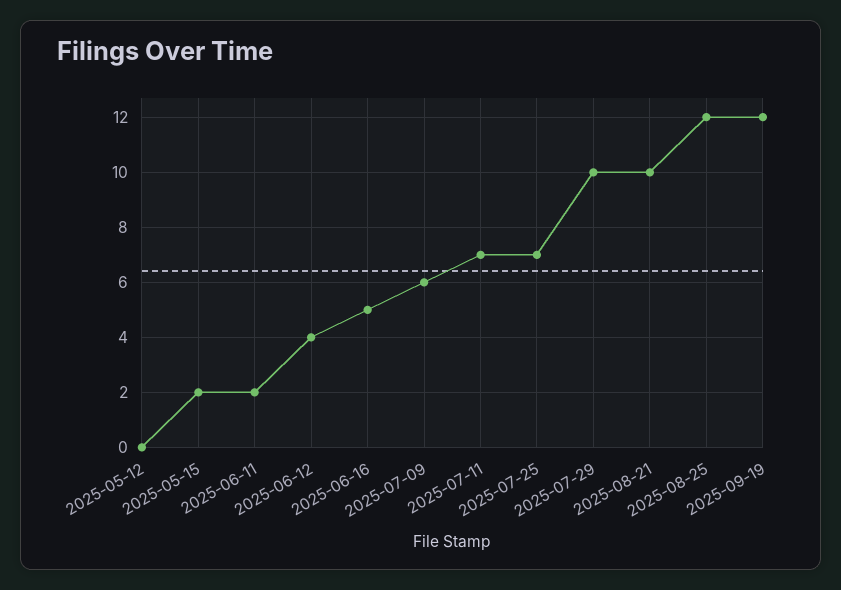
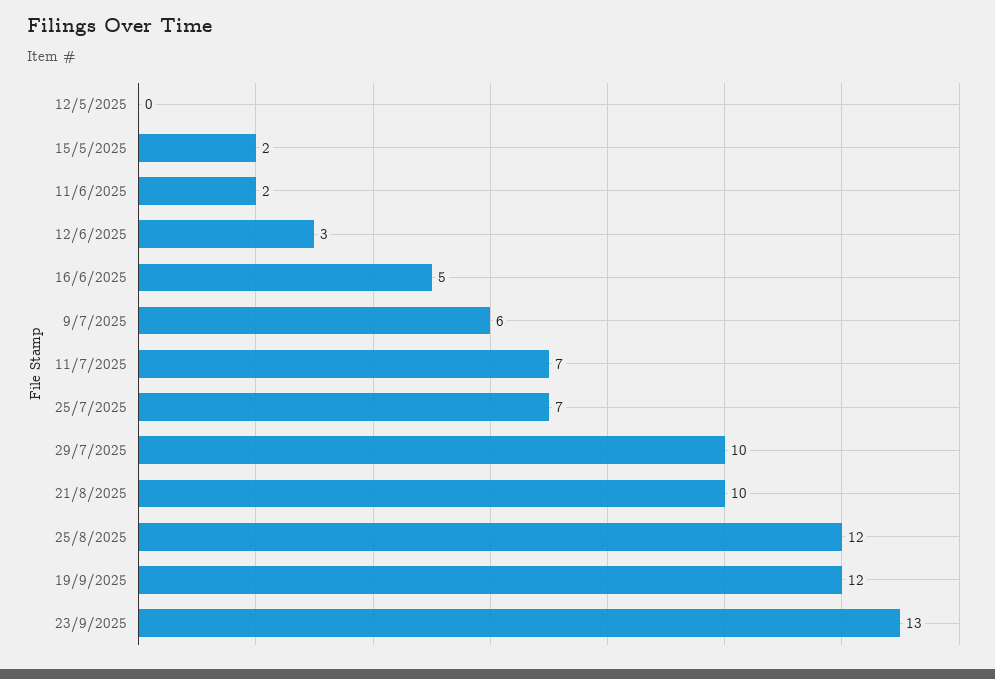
2025-06-12: 4 -> 3
23/9/2025: none -> 13

